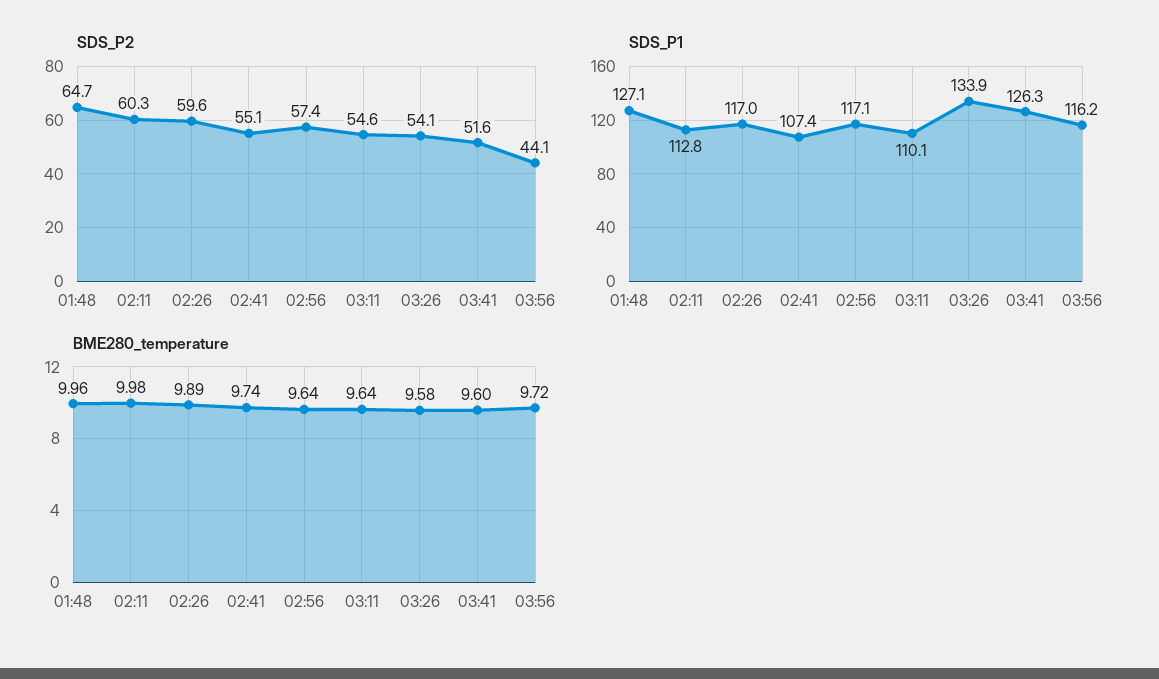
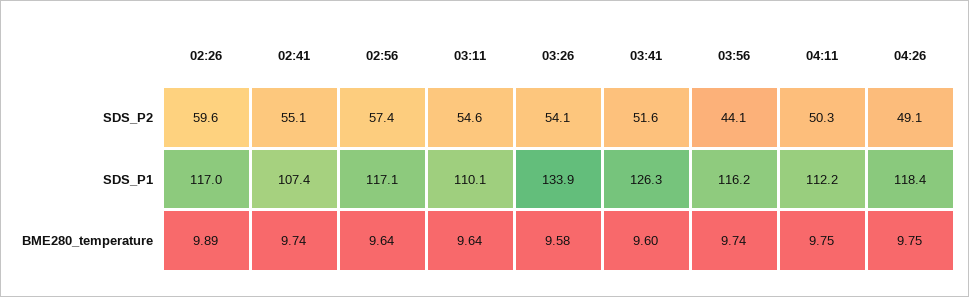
SDS_P2, 01:48: 64.7 -> none
SDS_P2, 02:11: 60.3 -> none
SDS_P1, 01:48: 127.1 -> none
SDS_P1, 02:11: 112.8 -> none
BME280_temperature, 01:48: 9.96 -> none
BME280_temperature, 02:11: 9.98 -> none
BME280_temperature, 03:56: 9.72 -> 9.74
SDS_P2, 04:11: none -> 50.3
SDS_P2, 04:26: none -> 49.1
SDS_P1, 04:11: none -> 112.2
SDS_P1, 04:26: none -> 118.4
BME280_temperature, 04:11: none -> 9.75
BME280_temperature, 04:26: none -> 9.75

